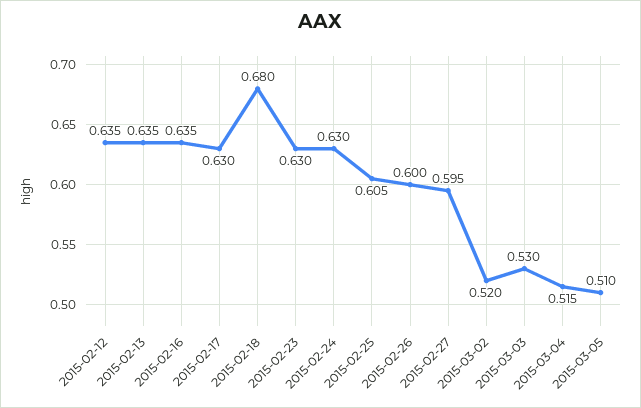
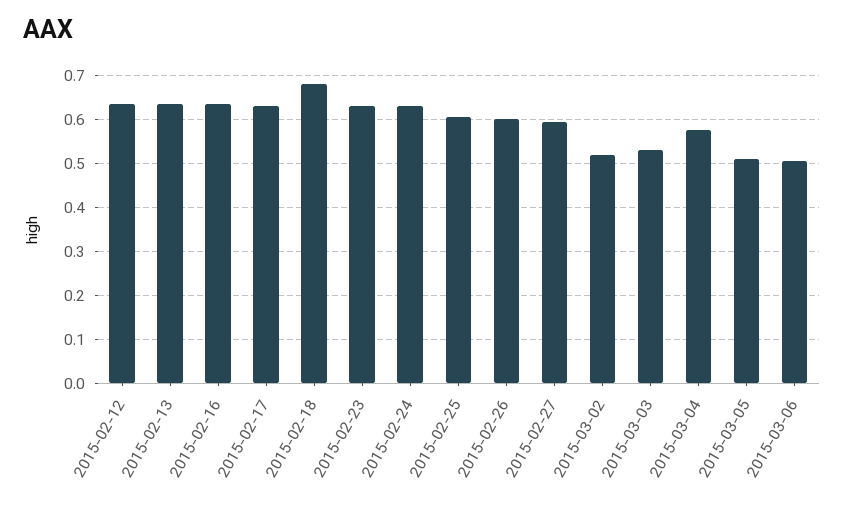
2015-03-04: 0.515 -> 0.58
2015-03-06: none -> 0.5

